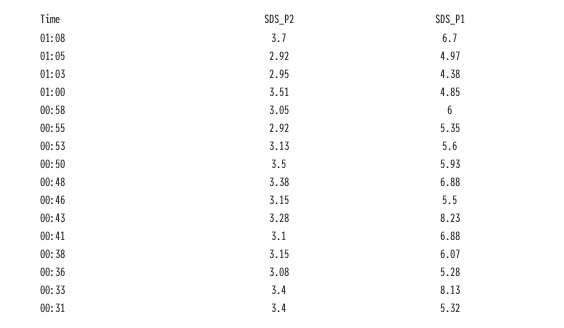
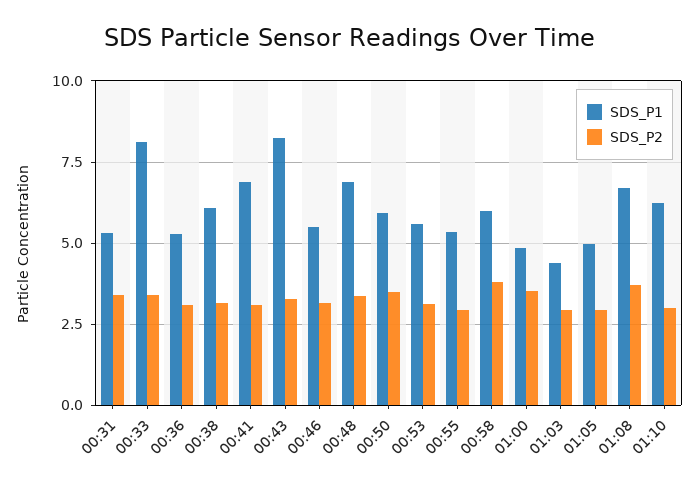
SDS_P2, 00:58: 3.05 -> 3.75
SDS_P1, 01:10: none -> 6.25
SDS_P2, 01:10: none -> 3

